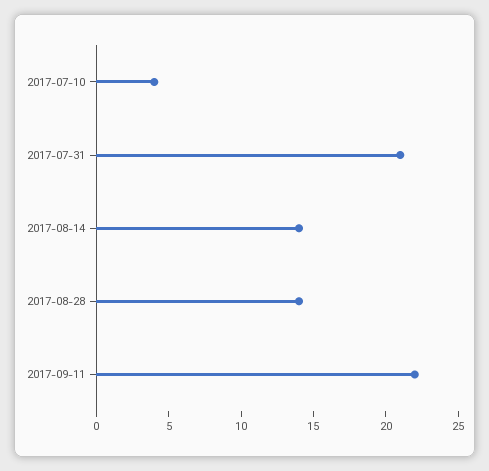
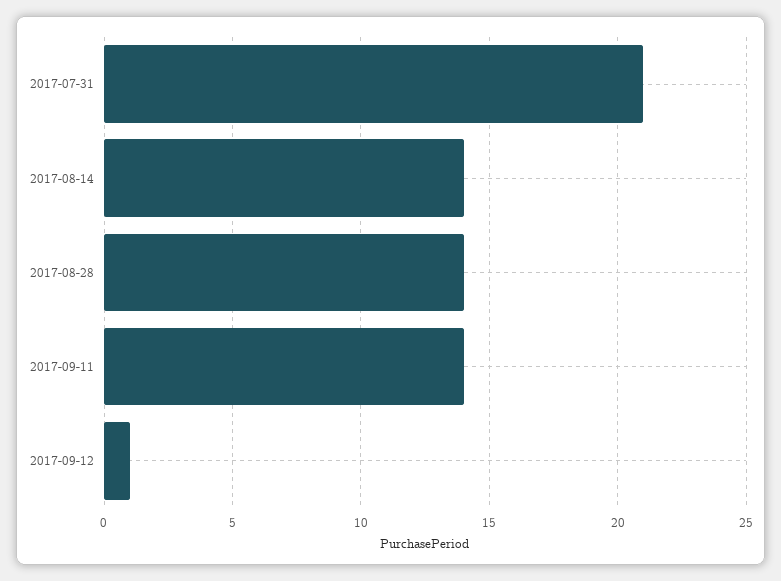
2017-07-10: 4 -> none
2017-09-11: 22 -> 14
2017-09-12: none -> 1

